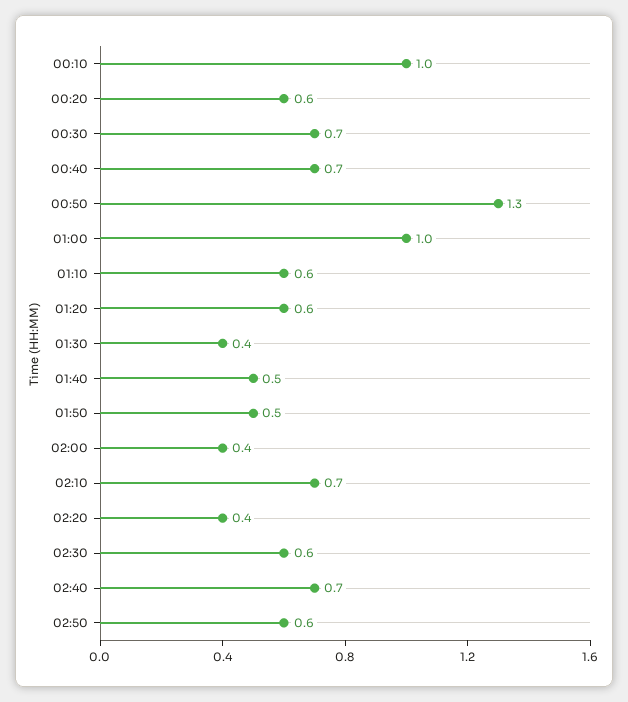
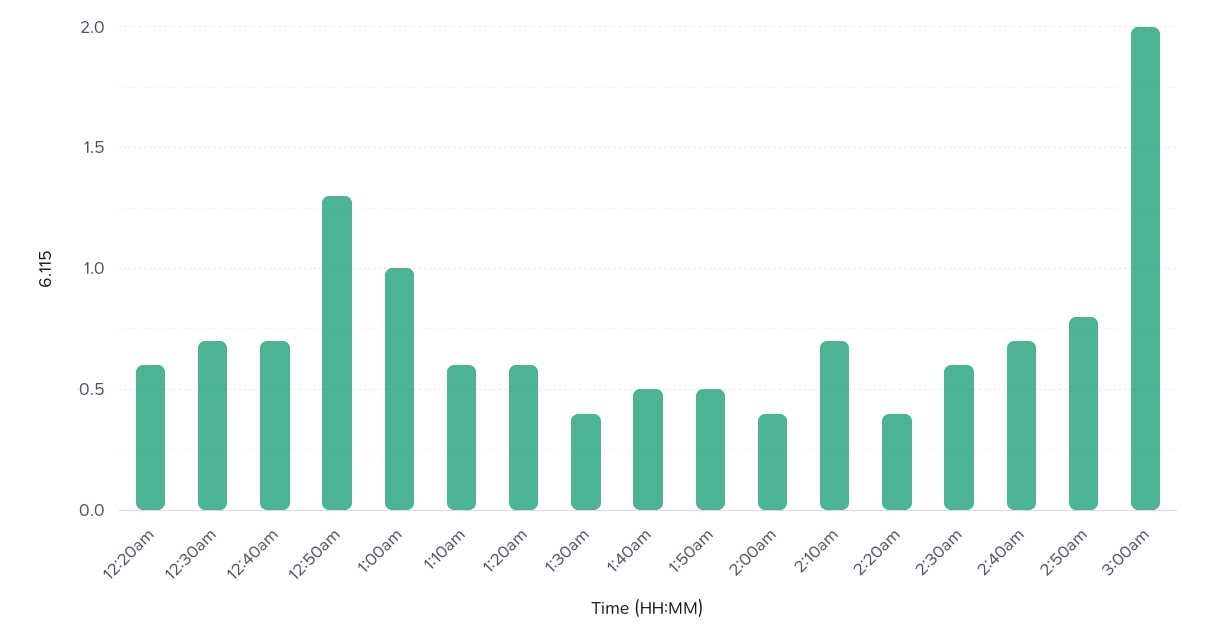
00:10: 1 -> none
02:50: 0.6 -> 0.8
3:00am: none -> 2

